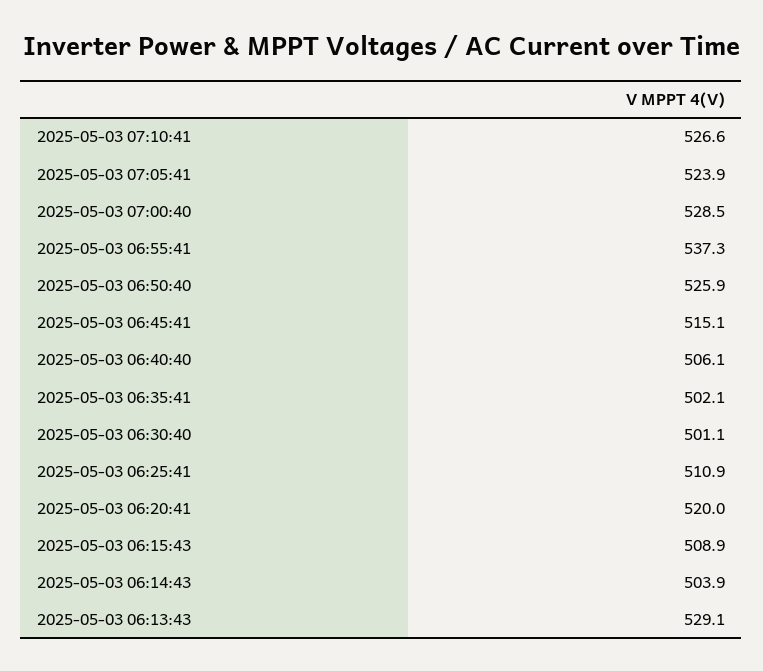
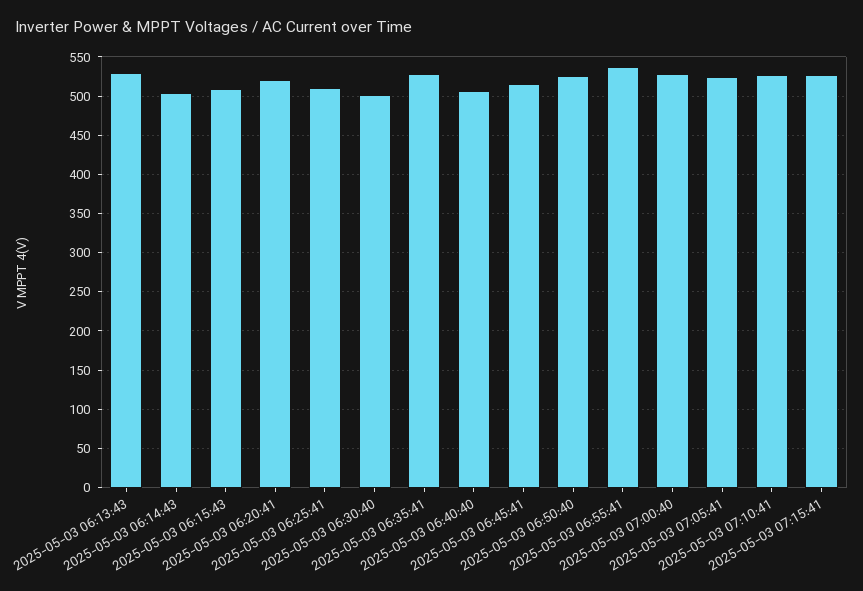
2025-05-03 06:35:41: 502.1 -> 530
2025-05-03 07:15:41: none -> 530

